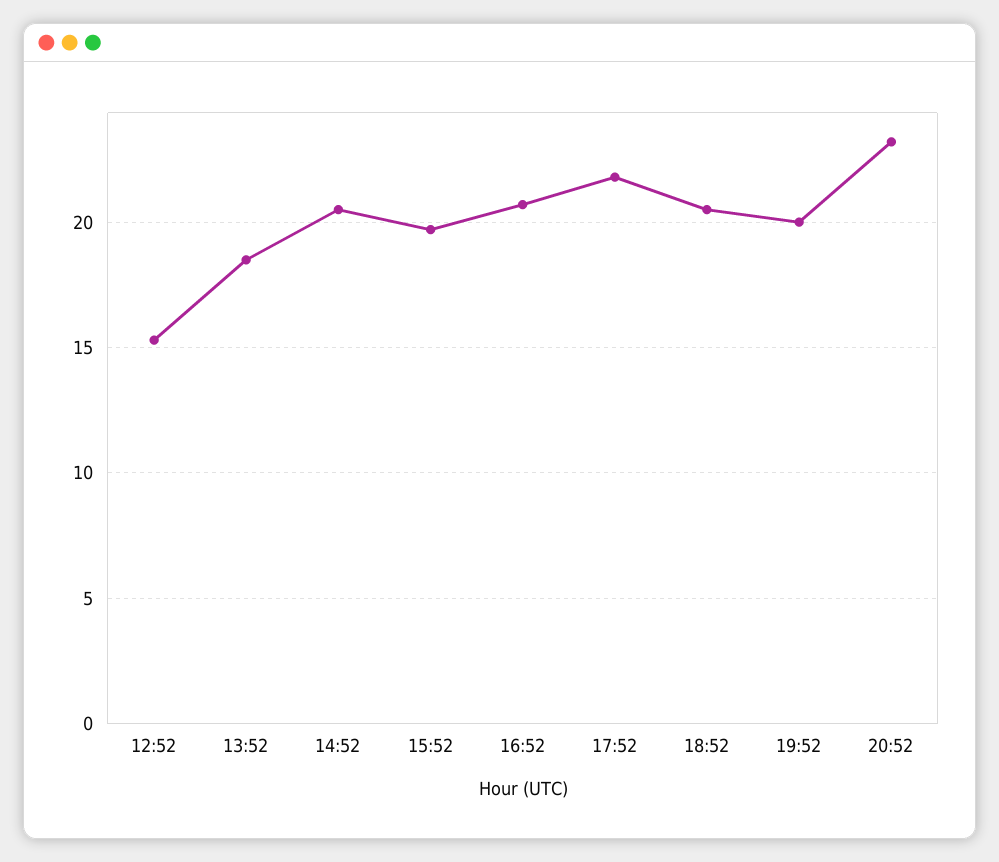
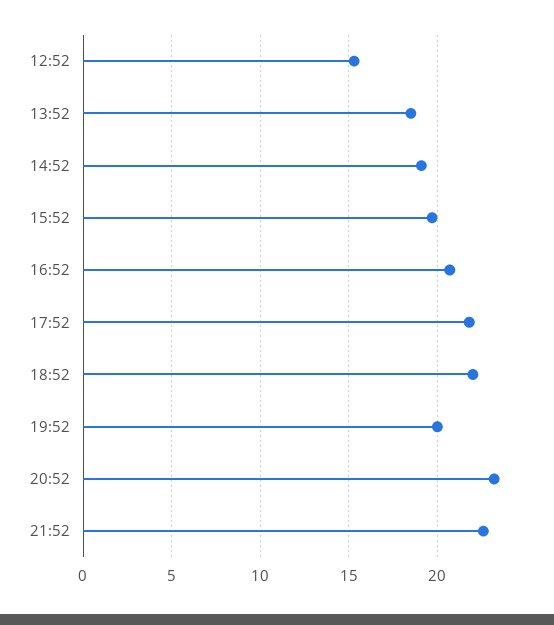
14:52: 20.5 -> 19
18:52: 20.5 -> 22
21:52: none -> 22.5

